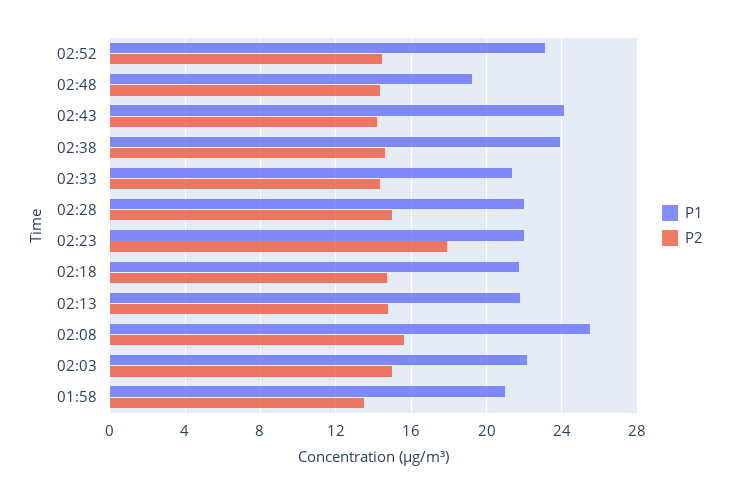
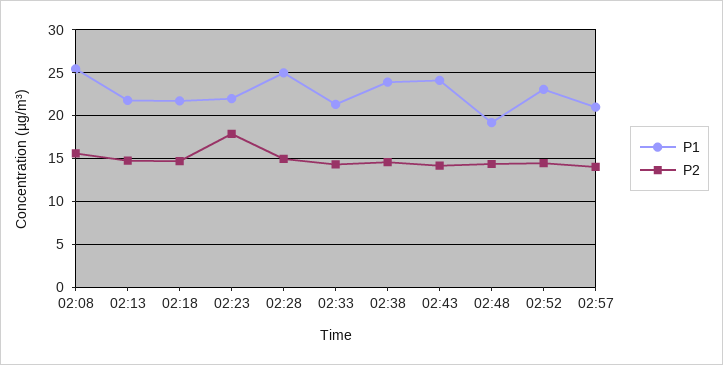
P1, 02:28: 22 -> 25
P1, 02:03: 22 -> none
P2, 02:03: 15 -> none
P1, 01:58: 21 -> none
P2, 01:58: 13.5 -> none
P1, 02:57: none -> 21
P2, 02:57: none -> 14

